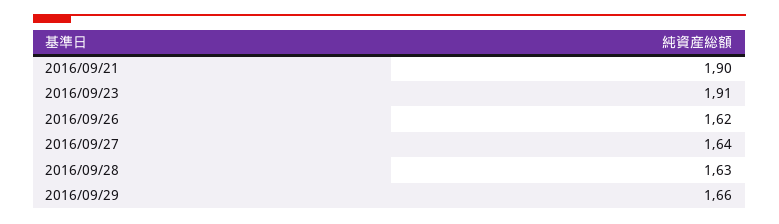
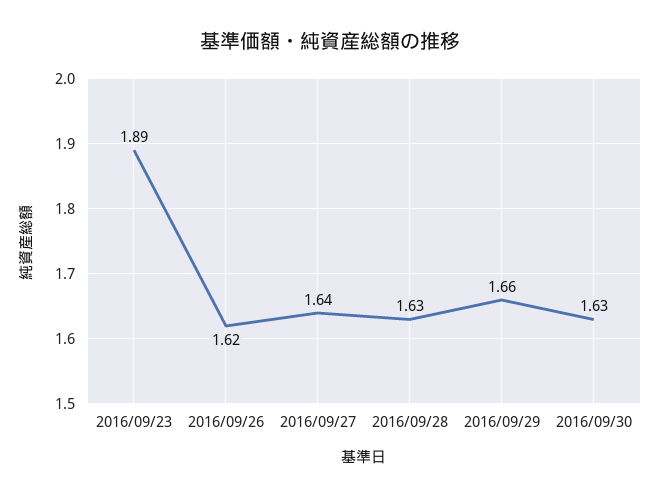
2016/09/21: 1.9 -> none
2016/09/23: 1.91 -> 1.89
2016/09/30: none -> 1.63

